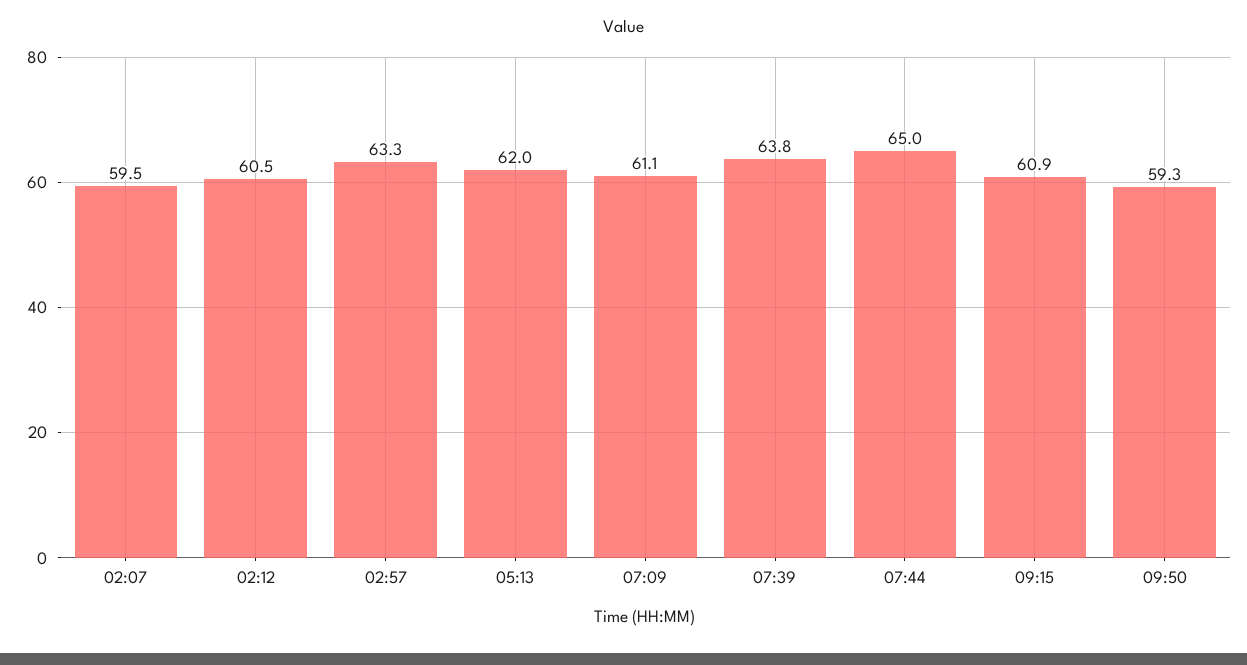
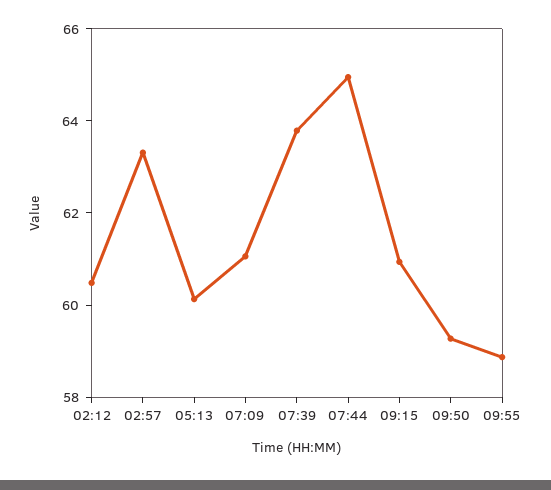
02:07: 59.5 -> none
05:13: 62 -> 60
09:55: none -> 59

